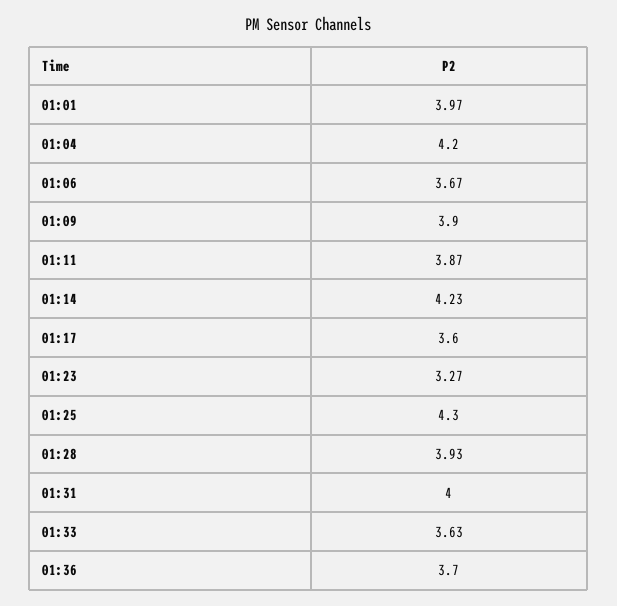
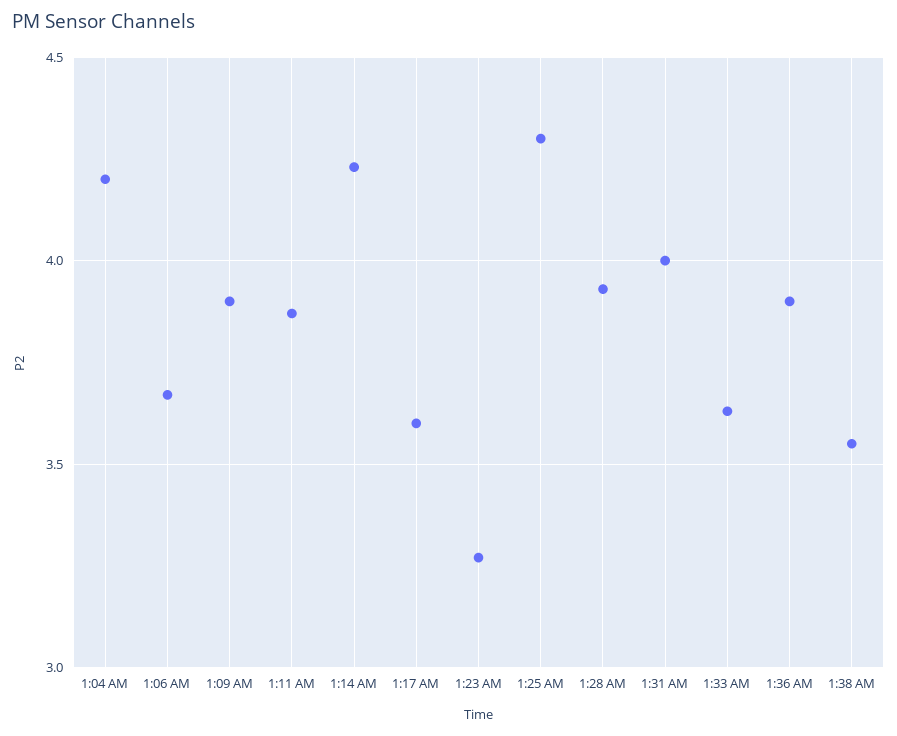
01:01: 3.97 -> none
01:36: 3.7 -> 3.9
1:38 AM: none -> 3.55

